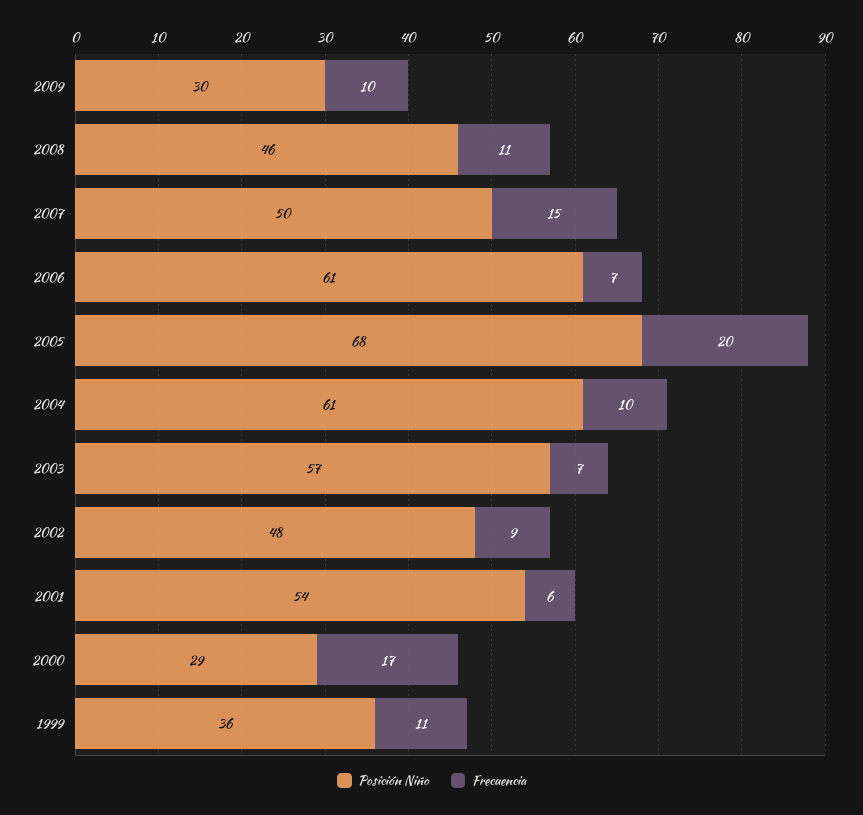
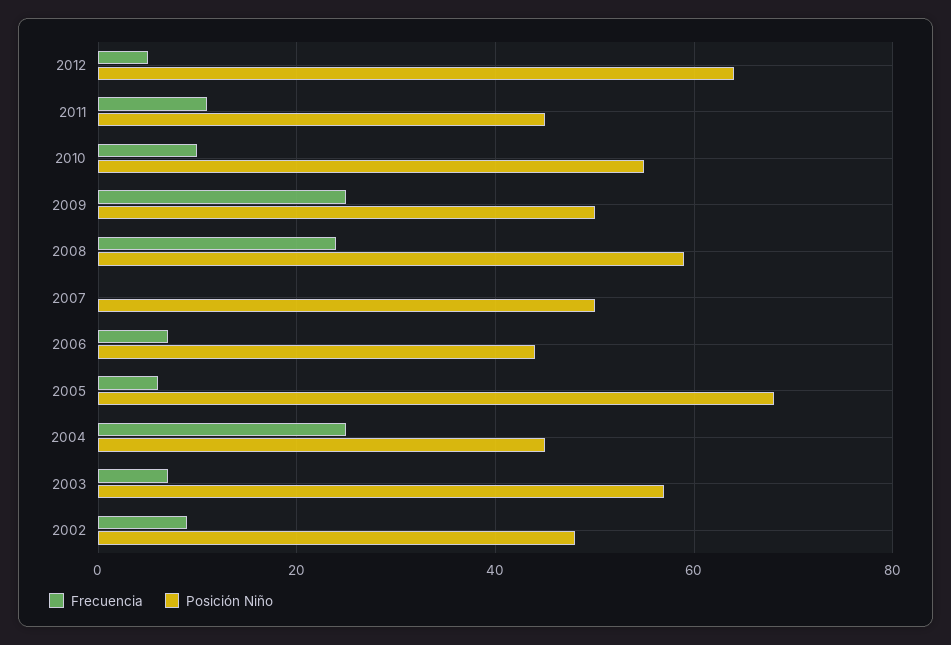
Posición Niño, 2009: 30 -> 50
Frecuencia, 2009: 10 -> 25
Posición Niño, 2008: 46 -> 60
Frecuencia, 2008: 11 -> 25
Frecuencia, 2007: 15 -> 0
Posición Niño, 2006: 61 -> 45
Frecuencia, 2005: 20 -> 5
Posición Niño, 2004: 61 -> 45
Frecuencia, 2004: 10 -> 25
Posición Niño, 2001: 54 -> none
Frecuencia, 2001: 6 -> none
Posición Niño, 2000: 29 -> none
Frecuencia, 2000: 17 -> none
Posición Niño, 1999: 36 -> none
Frecuencia, 1999: 11 -> none
Frecuencia, 2012: none -> 5
Posición Niño, 2012: none -> 65
Frecuencia, 2011: none -> 10
Posición Niño, 2011: none -> 45
Frecuencia, 2010: none -> 10
Posición Niño, 2010: none -> 55

